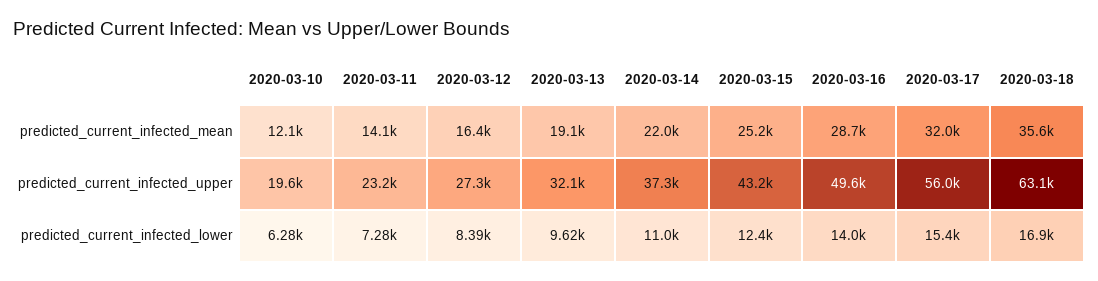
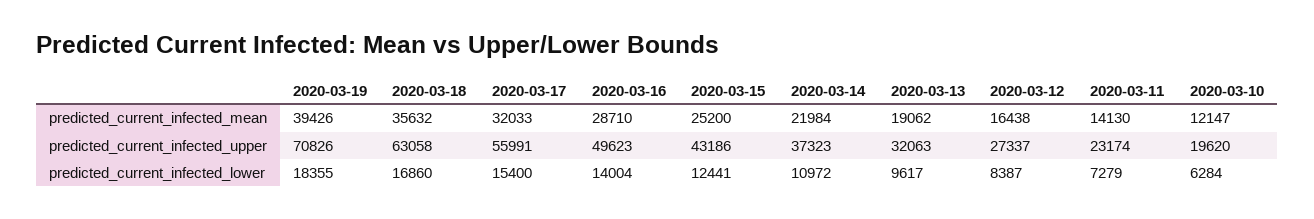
2020-03-19, predicted_current_infected_mean: none -> 39426
2020-03-19, predicted_current_infected_upper: none -> 70826
2020-03-19, predicted_current_infected_lower: none -> 18355

